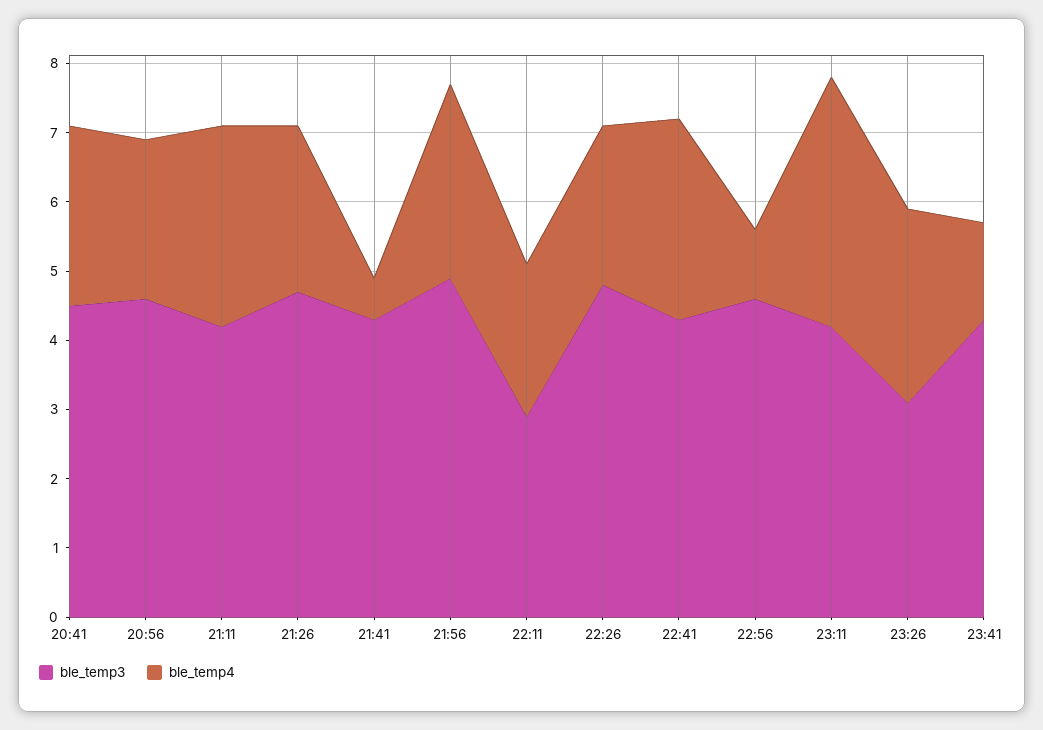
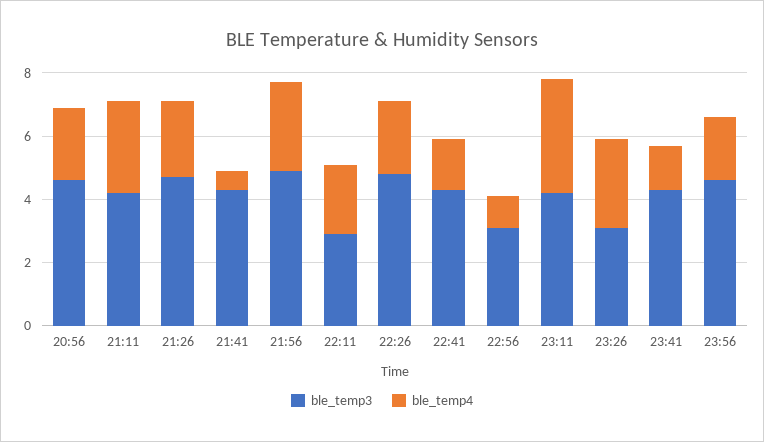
ble_temp3, 20:41: 4.5 -> none
ble_temp4, 20:41: 2.5 -> none
ble_temp4, 22:41: 3 -> 1.5
ble_temp3, 22:56: 4.5 -> 3
ble_temp3, 23:56: none -> 4.5
ble_temp4, 23:56: none -> 2

